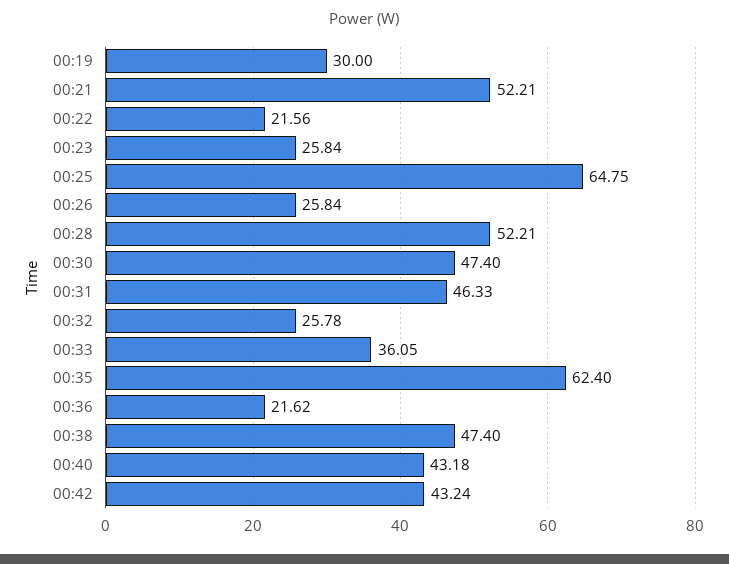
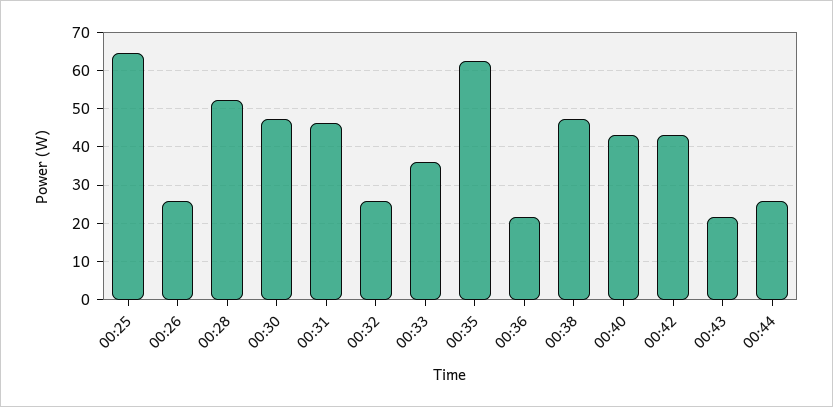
00:19: 30 -> none
00:21: 52.21 -> none
00:22: 21.56 -> none
00:23: 25.84 -> none
00:43: none -> 22
00:44: none -> 26

